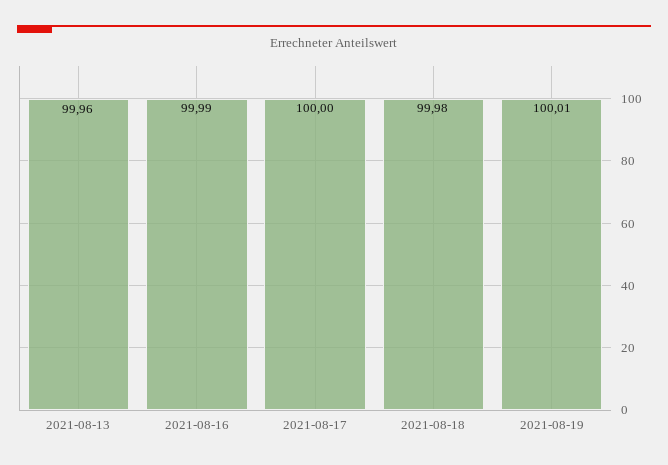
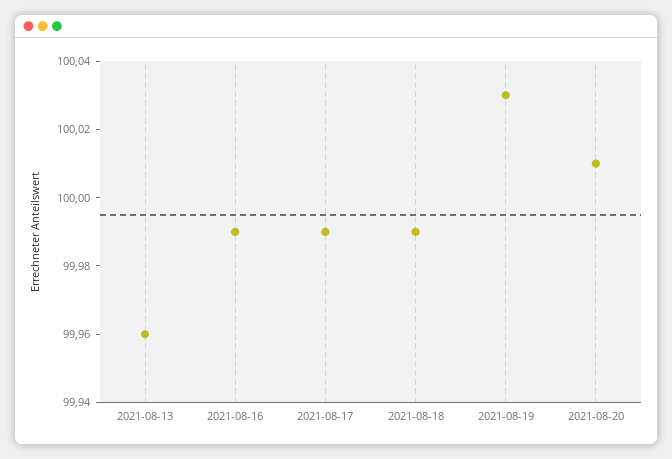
2021-08-17: 100 -> 99.99
2021-08-18: 99.98 -> 99.99
2021-08-19: 100.01 -> 100.03
2021-08-20: none -> 100.01

